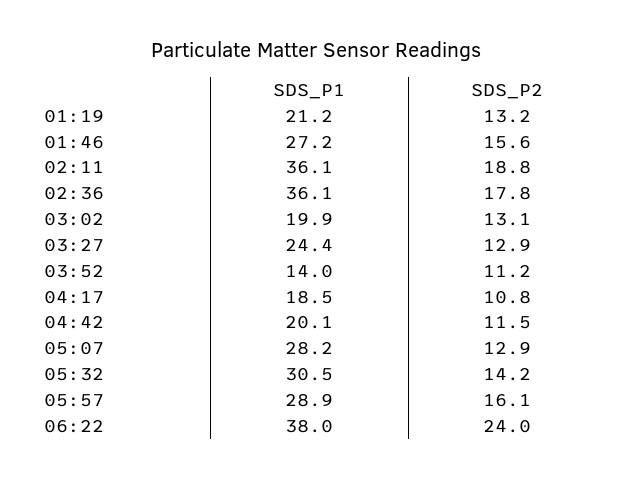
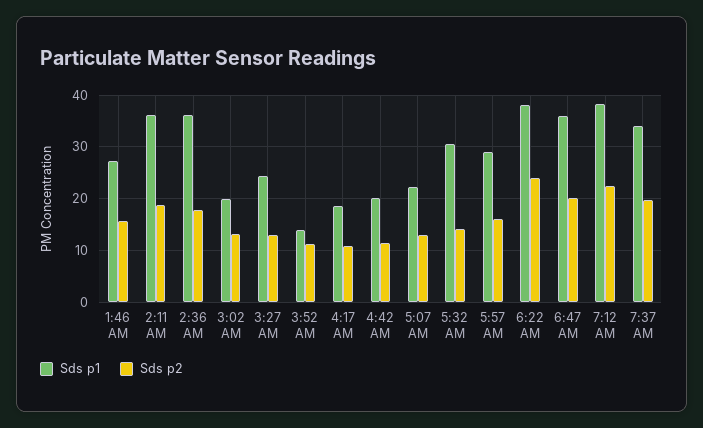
SDS_P1, 01:19: 21.2 -> none
SDS_P2, 01:19: 13.2 -> none
SDS_P1, 05:07: 28.2 -> 22
SDS_P1, 6:47 AM: none -> 36
SDS_P2, 6:47 AM: none -> 20
SDS_P1, 7:12 AM: none -> 38
SDS_P2, 7:12 AM: none -> 22
SDS_P1, 7:37 AM: none -> 34
SDS_P2, 7:37 AM: none -> 20

